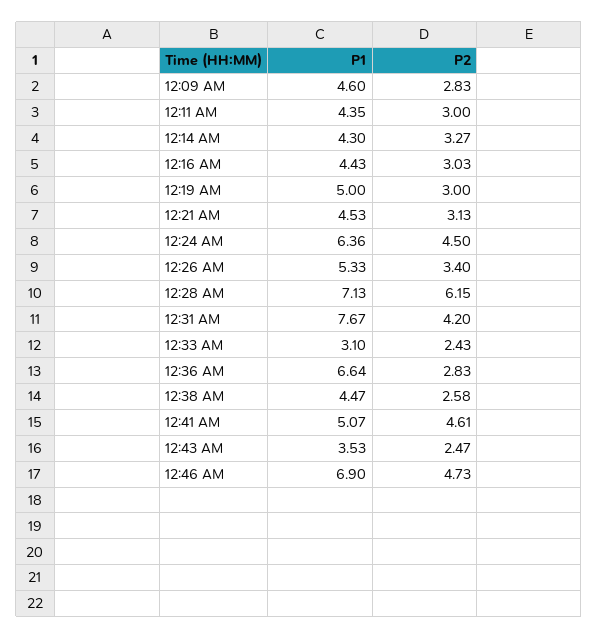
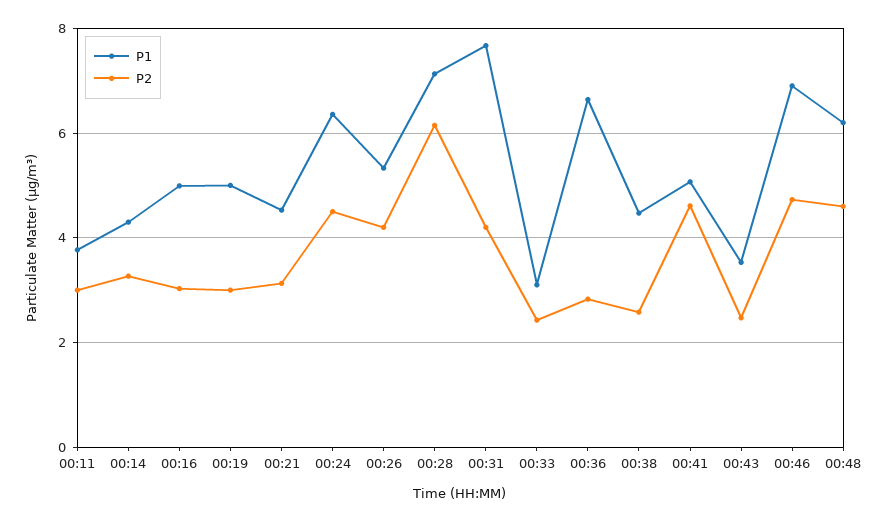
P1, 12:09 AM: 4.6 -> none
P2, 12:09 AM: 2.83 -> none
P1, 12:11 AM: 4.35 -> 3.8
P1, 12:16 AM: 4.43 -> 5
P2, 12:26 AM: 3.4 -> 4.2
P1, 00:48: none -> 6.2
P2, 00:48: none -> 4.6

